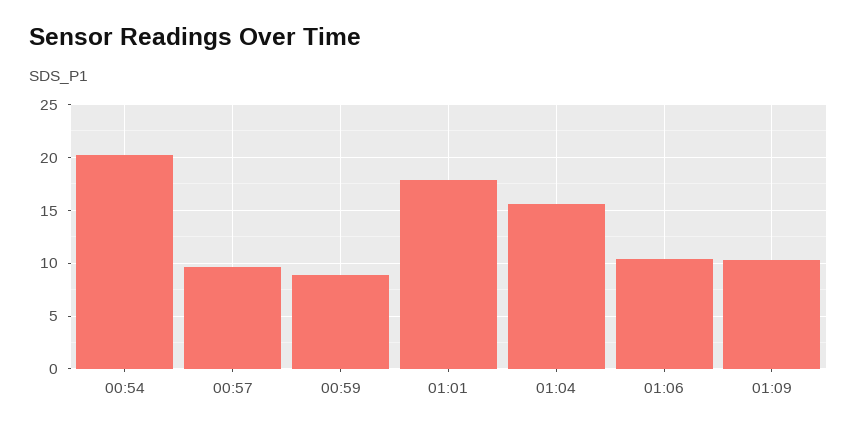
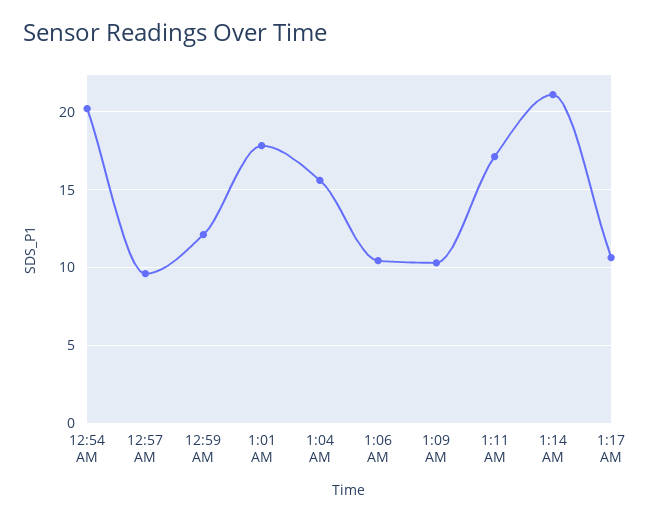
00:59: 9 -> 12
1:11 AM: none -> 17
1:14 AM: none -> 21
1:17 AM: none -> 10.5

